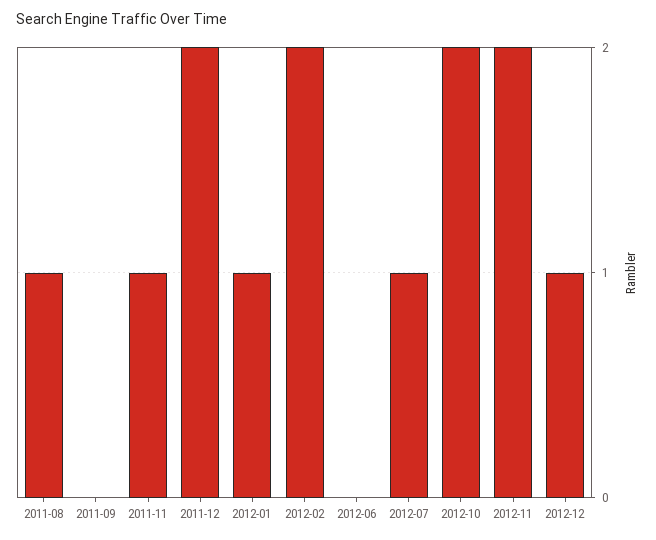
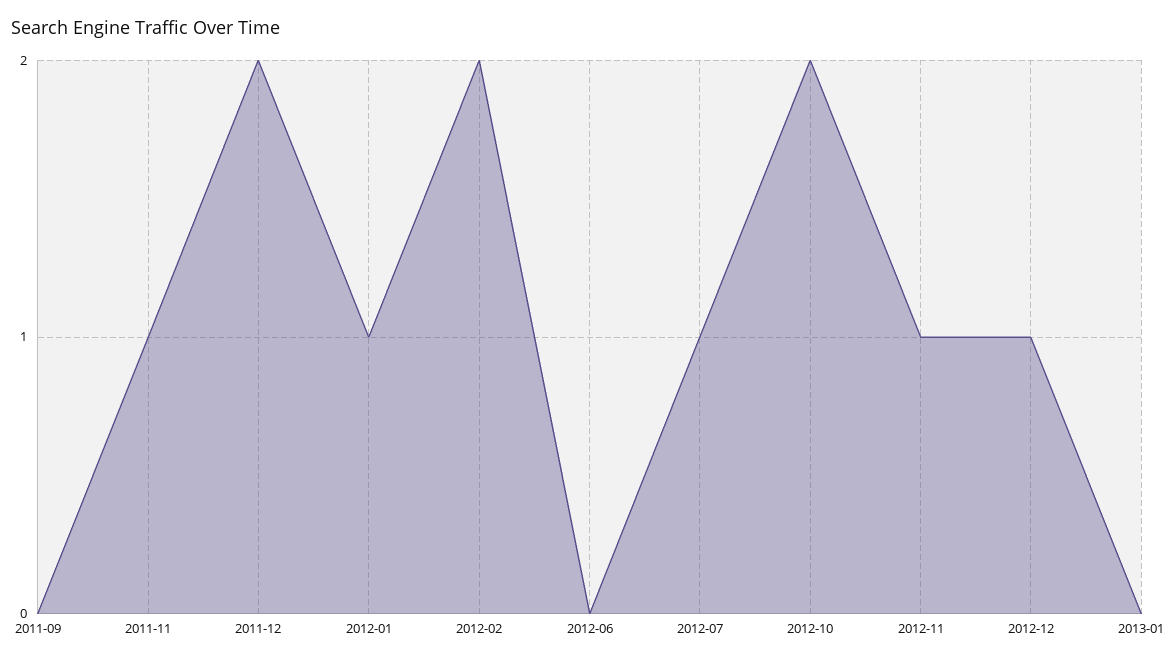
2011-08: 1 -> none
2012-11: 2 -> 1
2013-01: none -> 0

